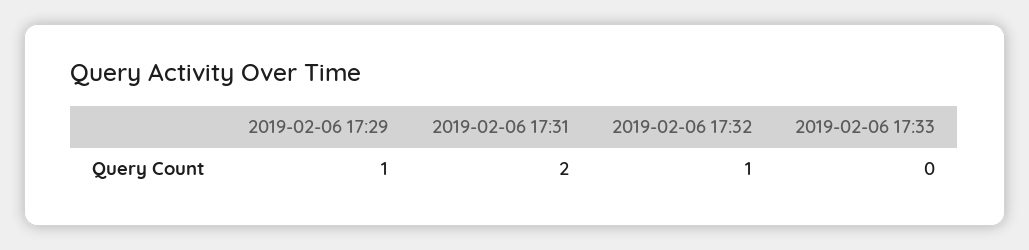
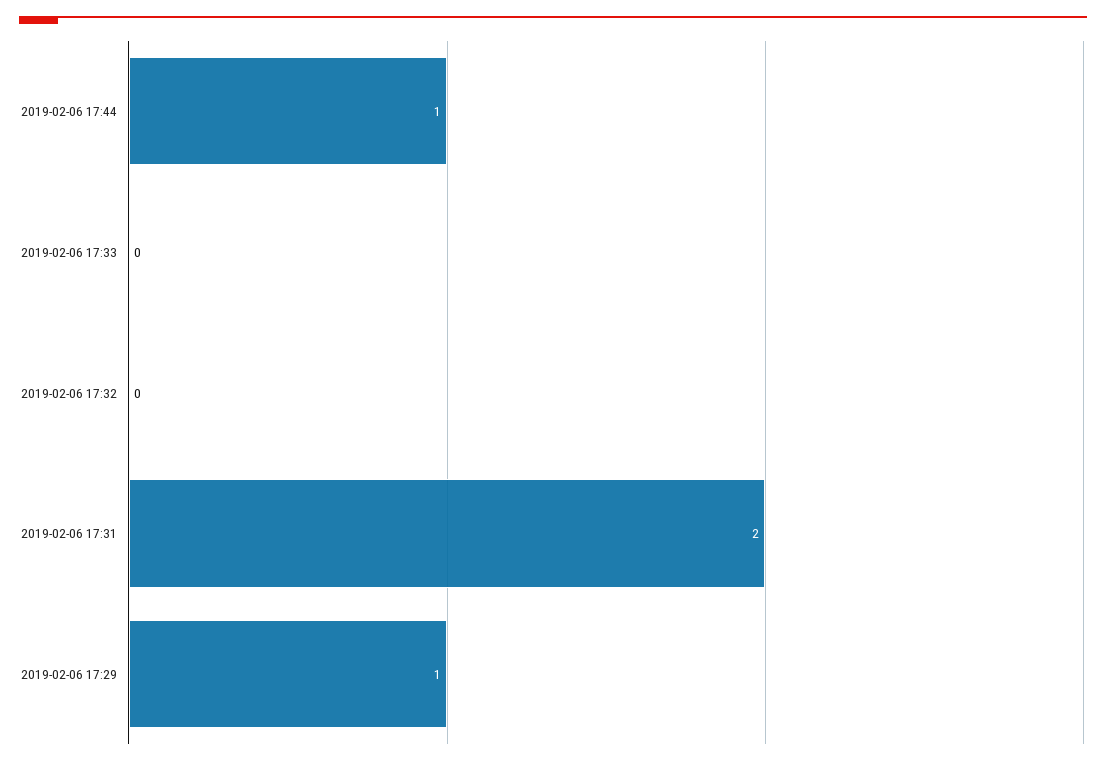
2019-02-06 17:32: 1 -> 0
2019-02-06 17:44: none -> 1

